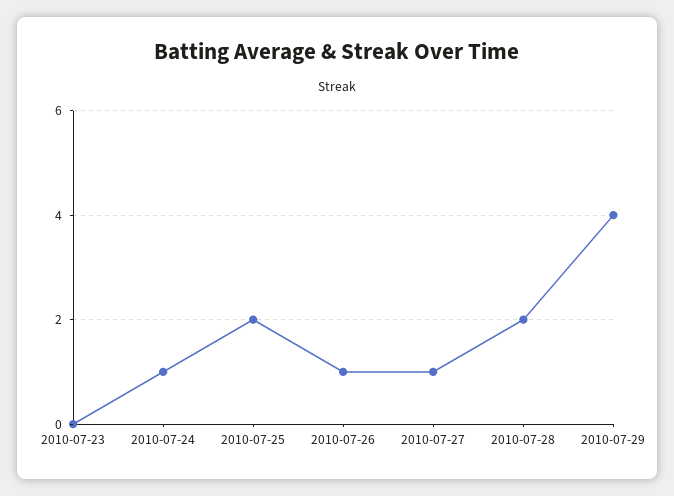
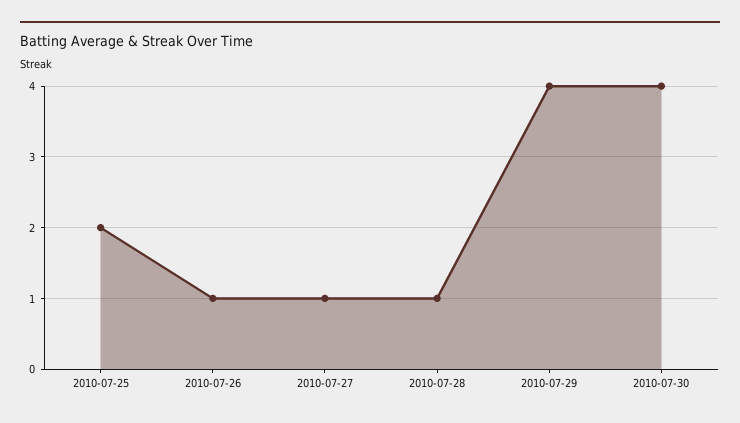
2010-07-23: 0 -> none
2010-07-24: 1 -> none
2010-07-28: 2 -> 1
2010-07-30: none -> 4

